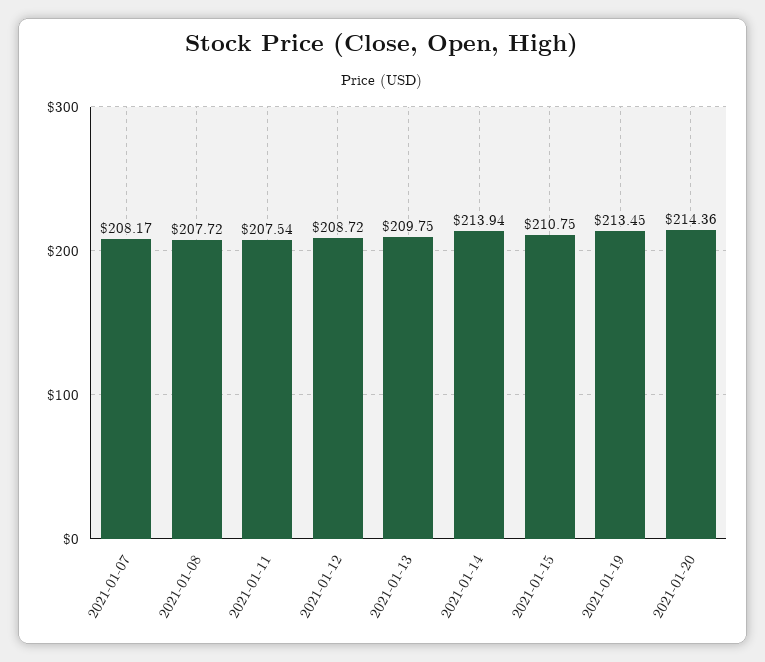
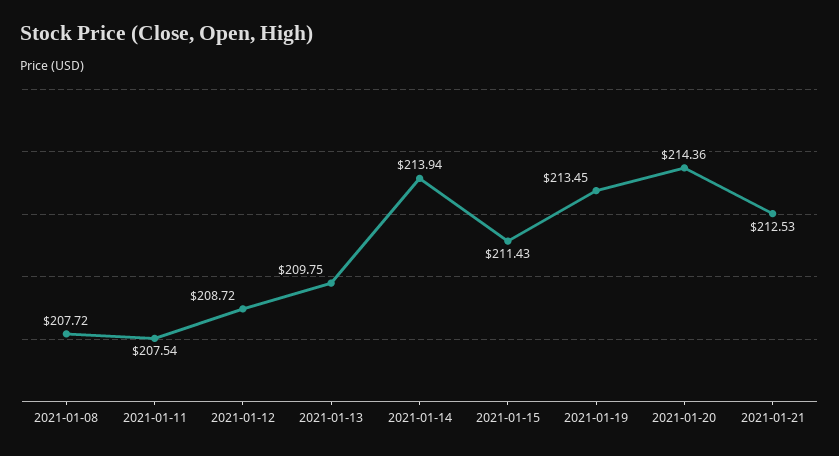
2021-01-07: 208.17 -> none
2021-01-15: 210.75 -> 211.43
2021-01-21: none -> 212.53

